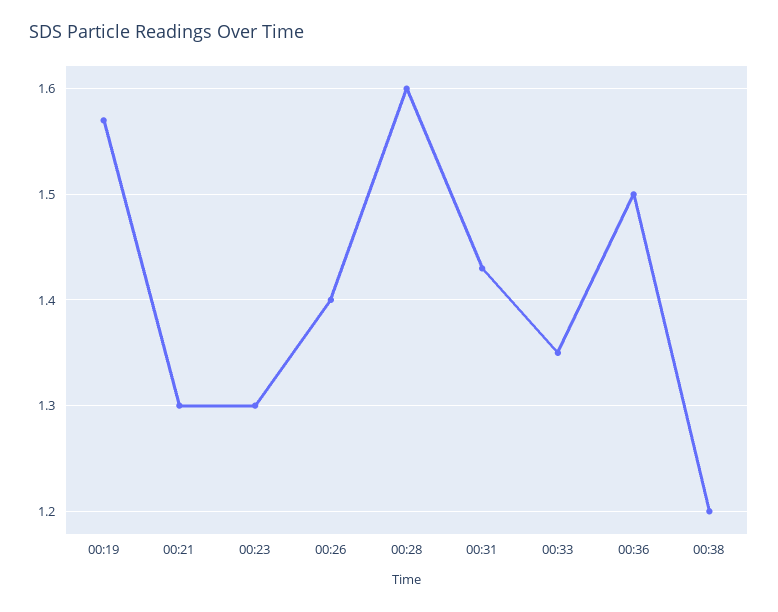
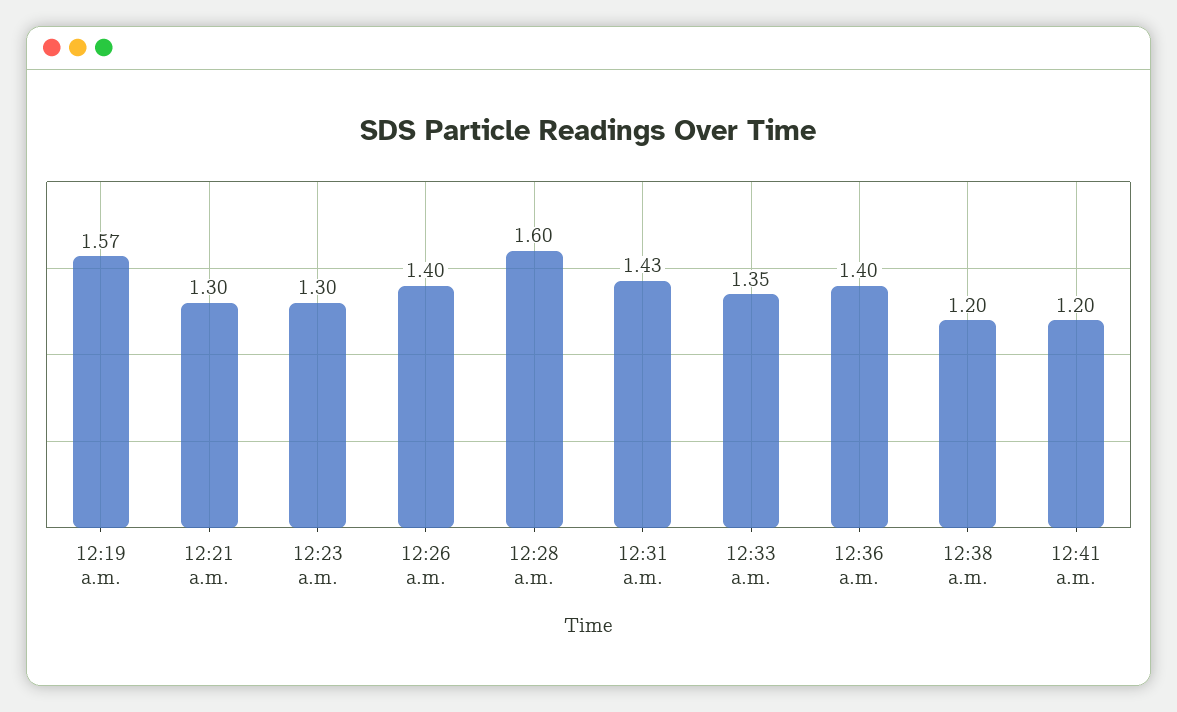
00:36: 1.5 -> 1.4
12:41 a.m.: none -> 1.2

